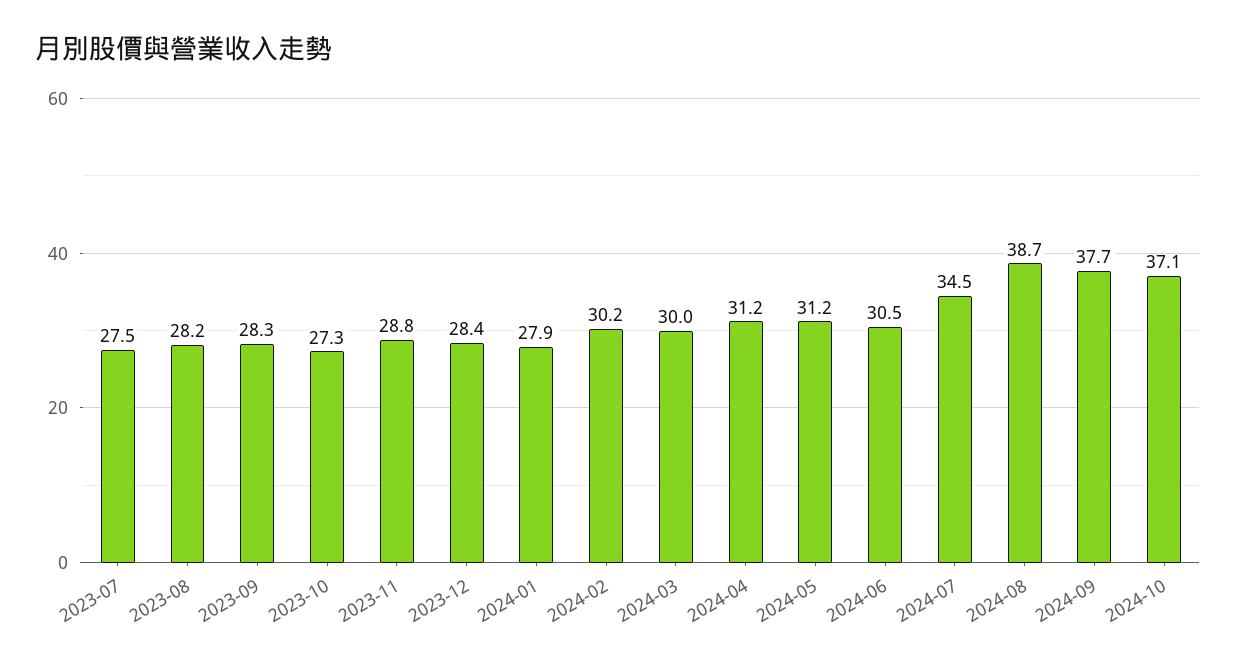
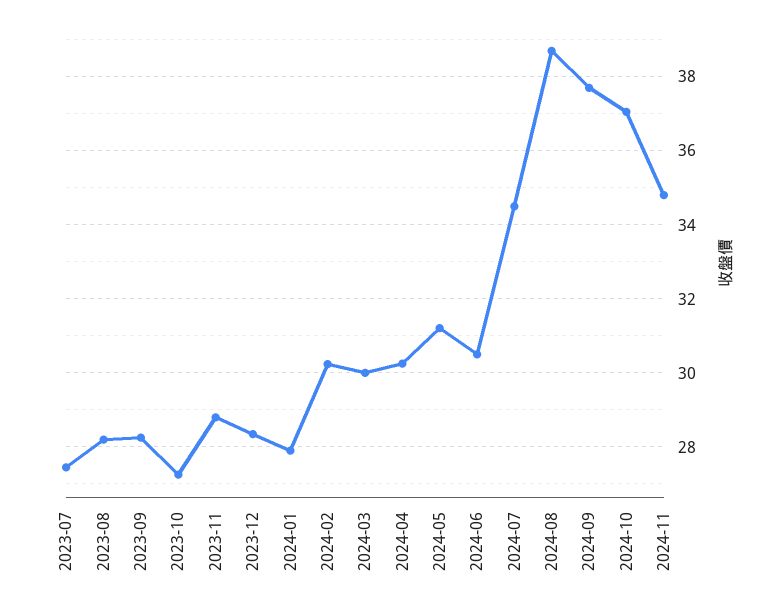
2024-04: 31.2 -> 30.2
2024-11: none -> 34.8

